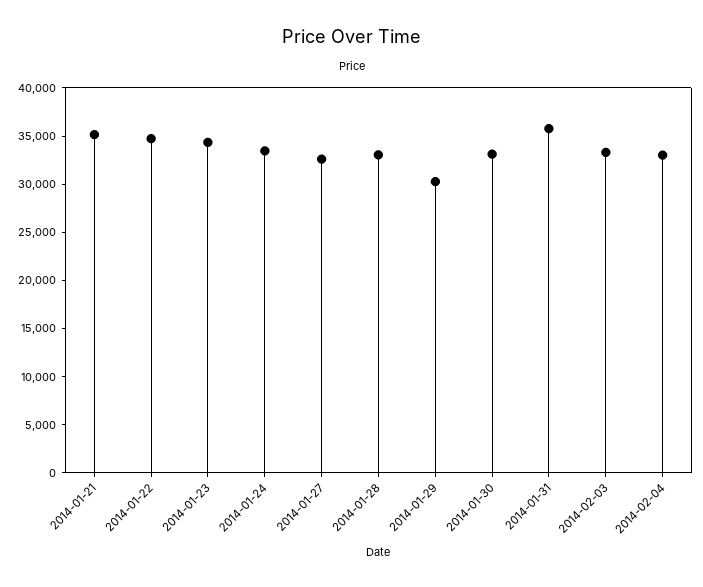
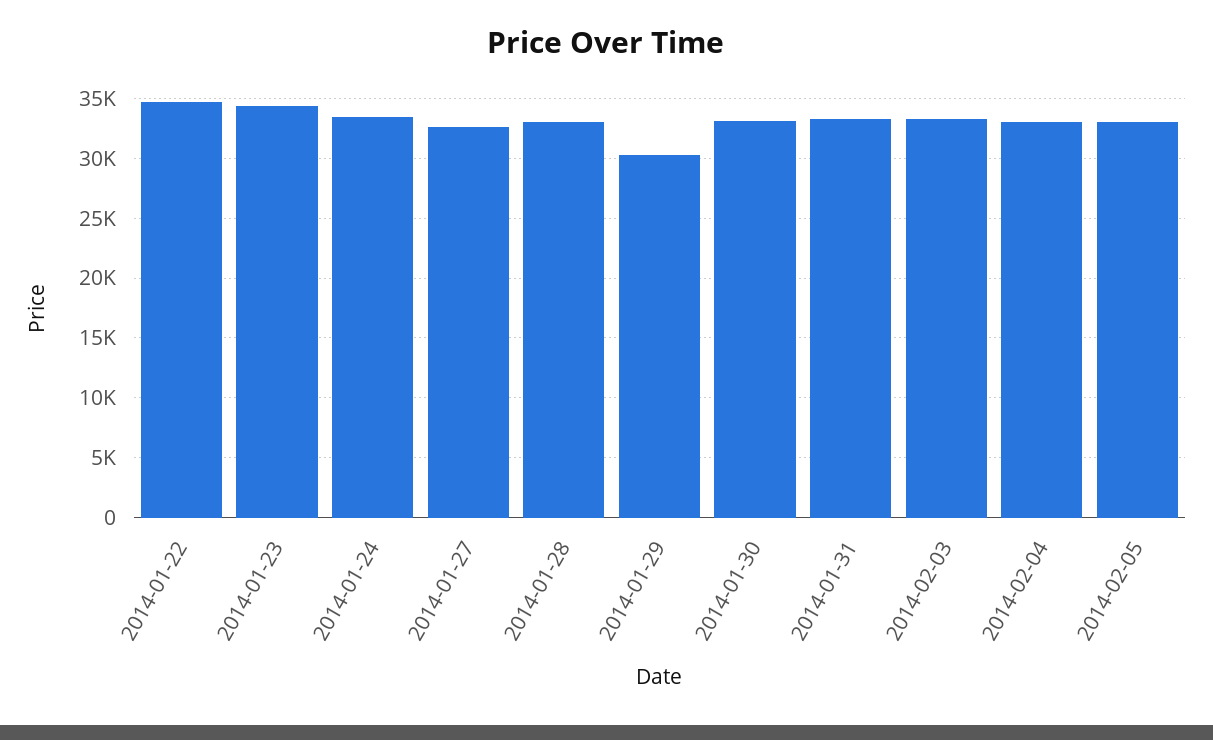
2014-01-21: 35000 -> none
2014-01-31: 36000 -> 33000
2014-02-05: none -> 33000

